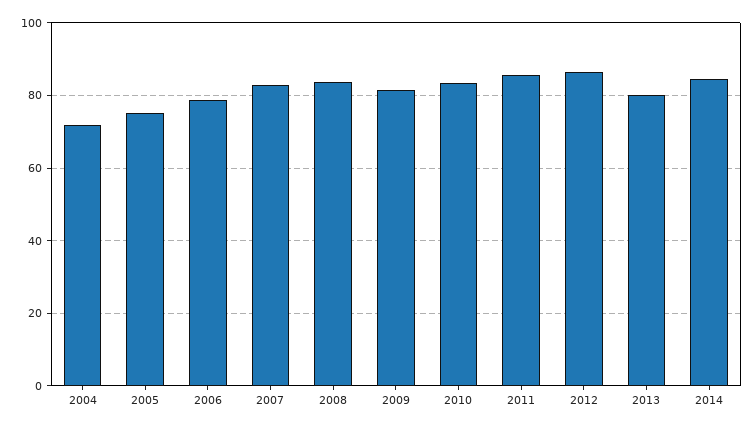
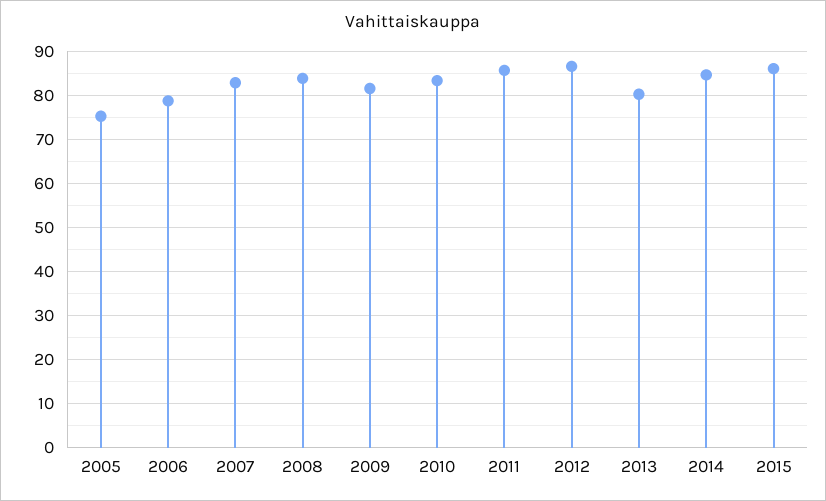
2004: 72 -> none
2015: none -> 86

